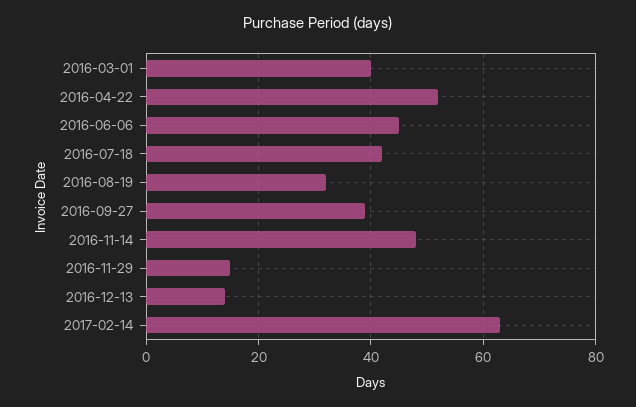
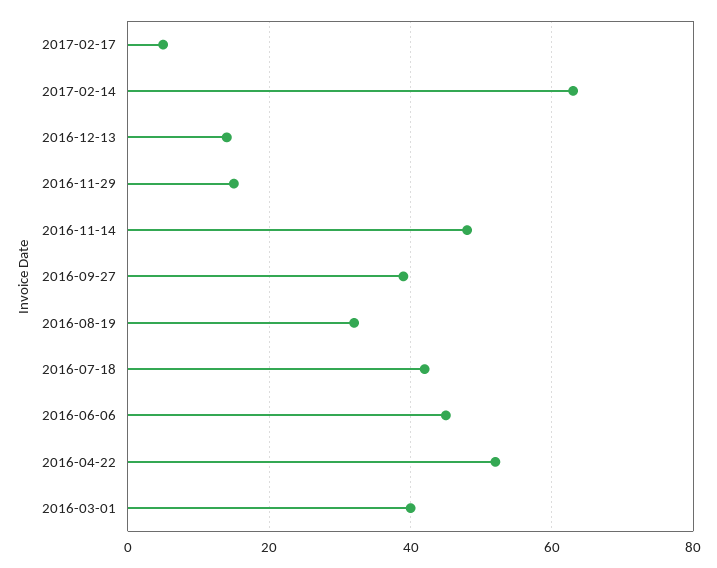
2017-02-17: none -> 5

